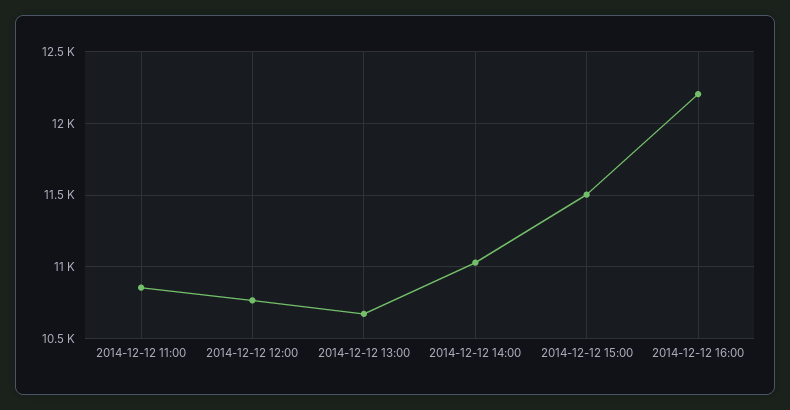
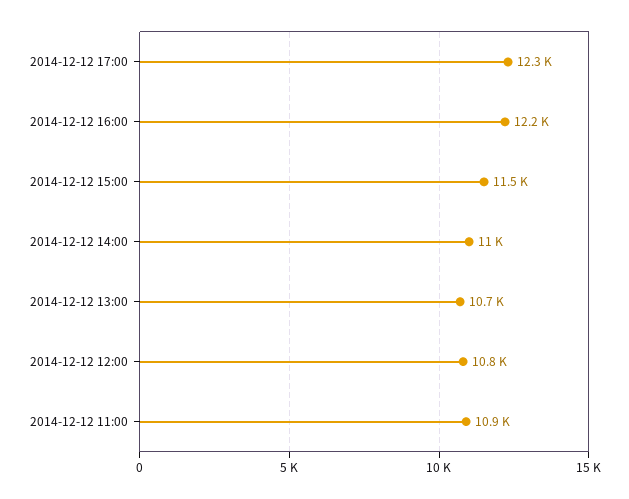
2014-12-12 17:00: none -> 12300

